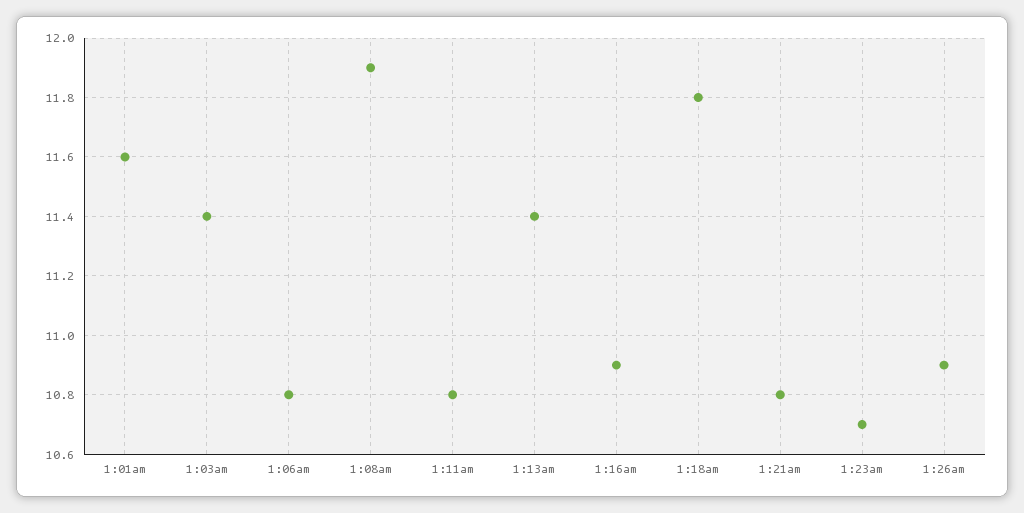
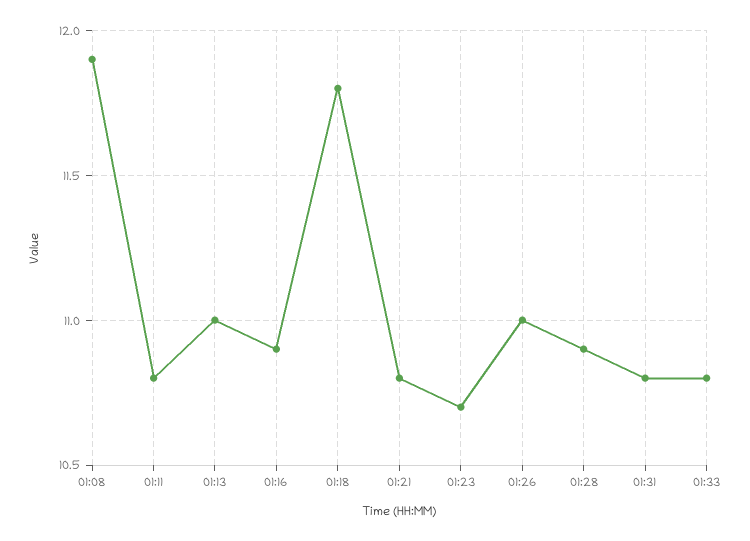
1:01am: 11.6 -> none
1:03am: 11.4 -> none
1:06am: 10.8 -> none
1:13am: 11.4 -> 11
1:26am: 10.9 -> 11
01:28: none -> 10.9
01:31: none -> 10.8
01:33: none -> 10.8

